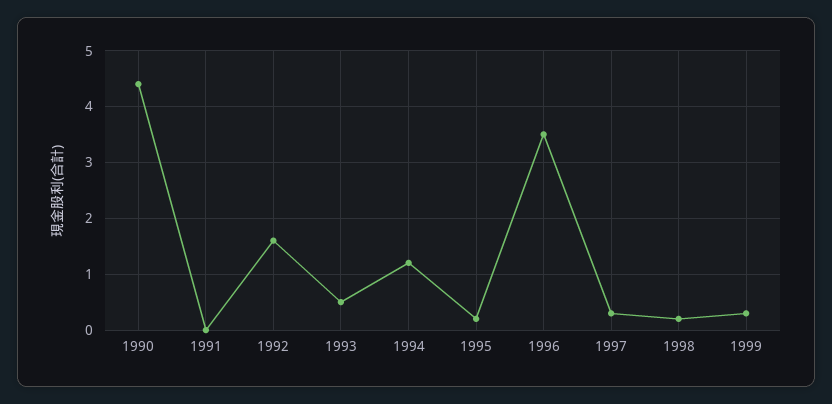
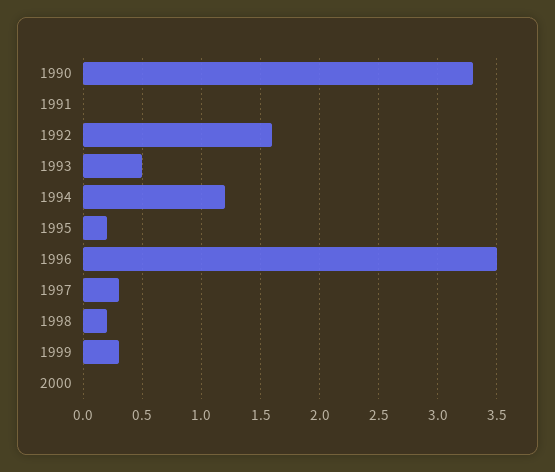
1990: 4.5 -> 3.3
2000: none -> 0

